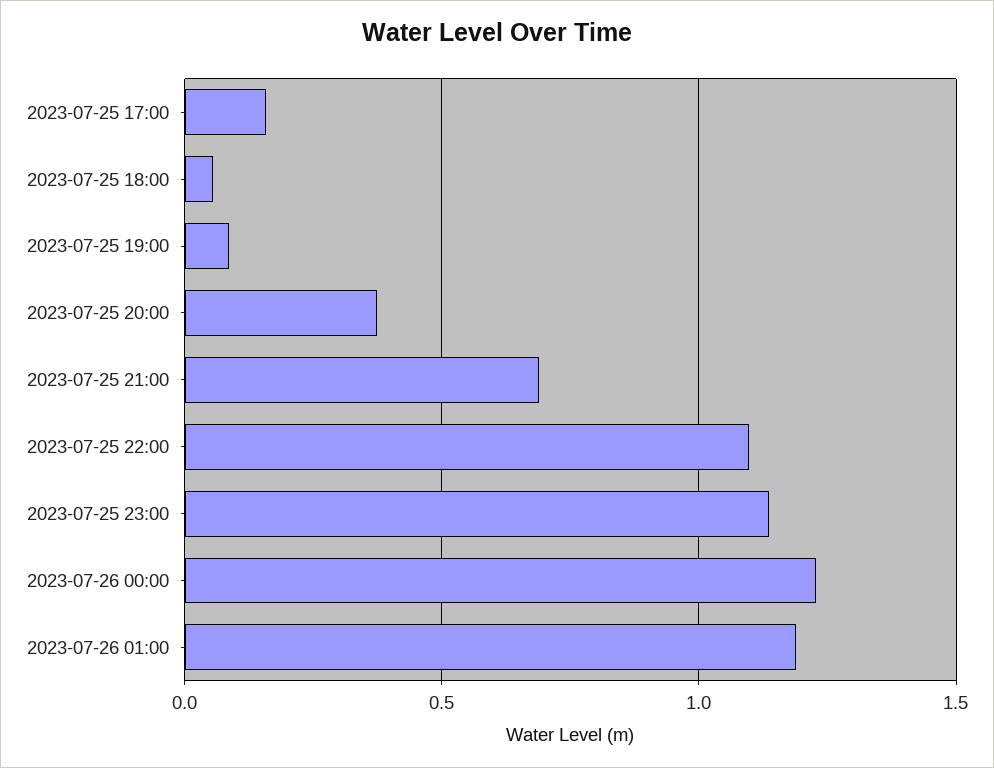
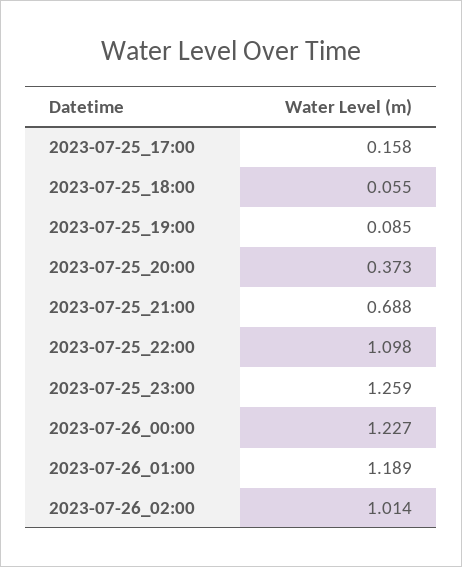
2023-07-25 23:00: 1.15 -> 1.259
2023-07-26_02:00: none -> 1.014

